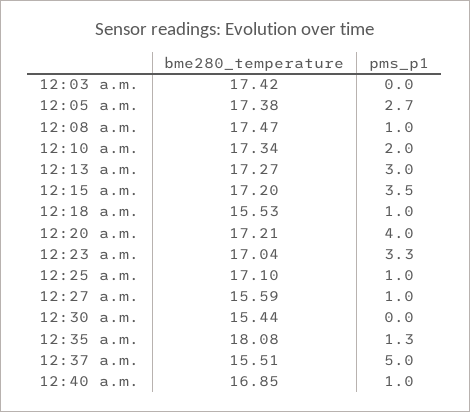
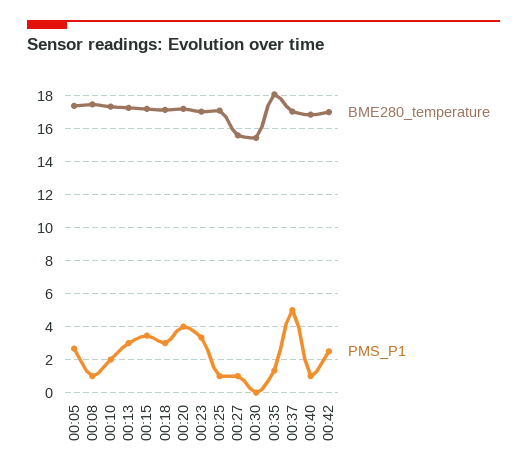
bme280_temperature, 12:03 a.m.: 17.42 -> none
pms_p1, 12:03 a.m.: 0 -> none
bme280_temperature, 12:18 a.m.: 15.53 -> 17
pms_p1, 12:18 a.m.: 1 -> 3
bme280_temperature, 12:37 a.m.: 15.51 -> 17
bme280_temperature, 00:42: none -> 17
pms_p1, 00:42: none -> 2.5

